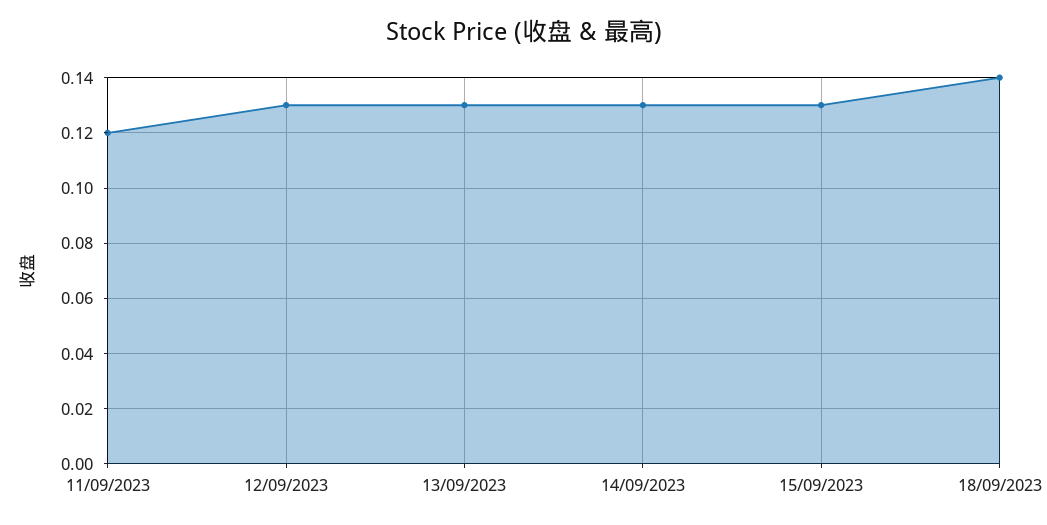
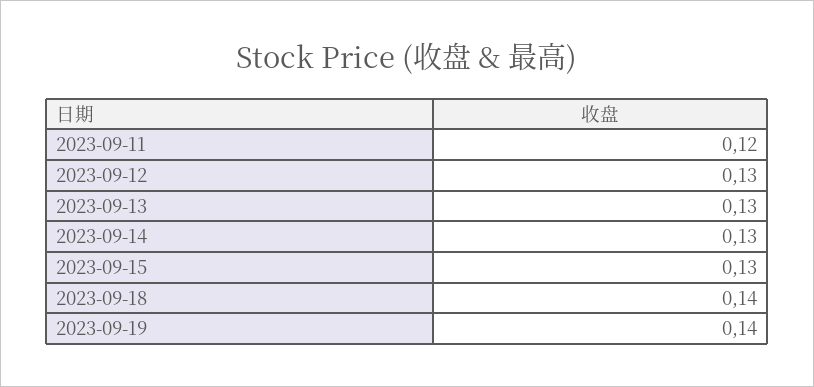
2023-09-19: none -> 0.14

